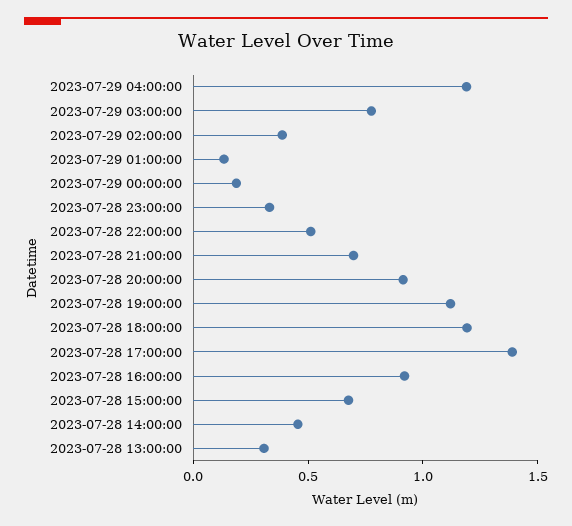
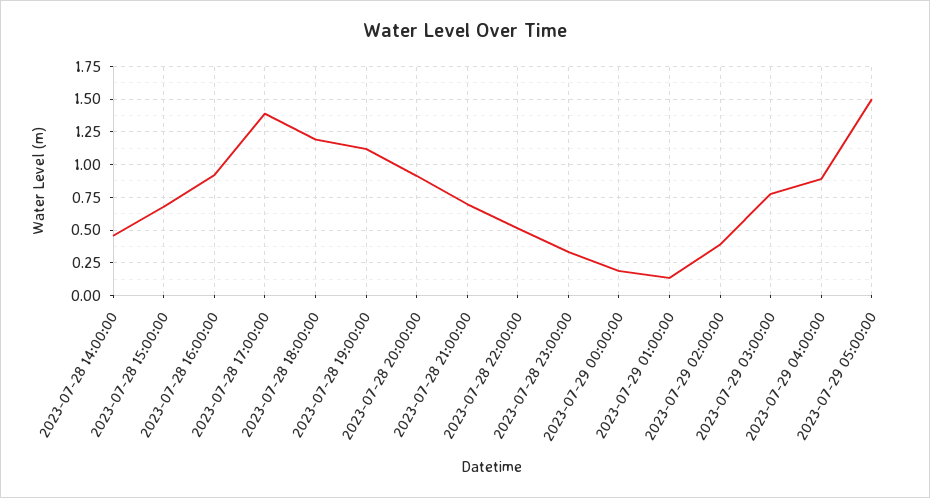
2023-07-29 04:00:00: 1.2 -> 0.9
2023-07-28 13:00:00: 0.3 -> none
2023-07-29 05:00:00: none -> 1.5

